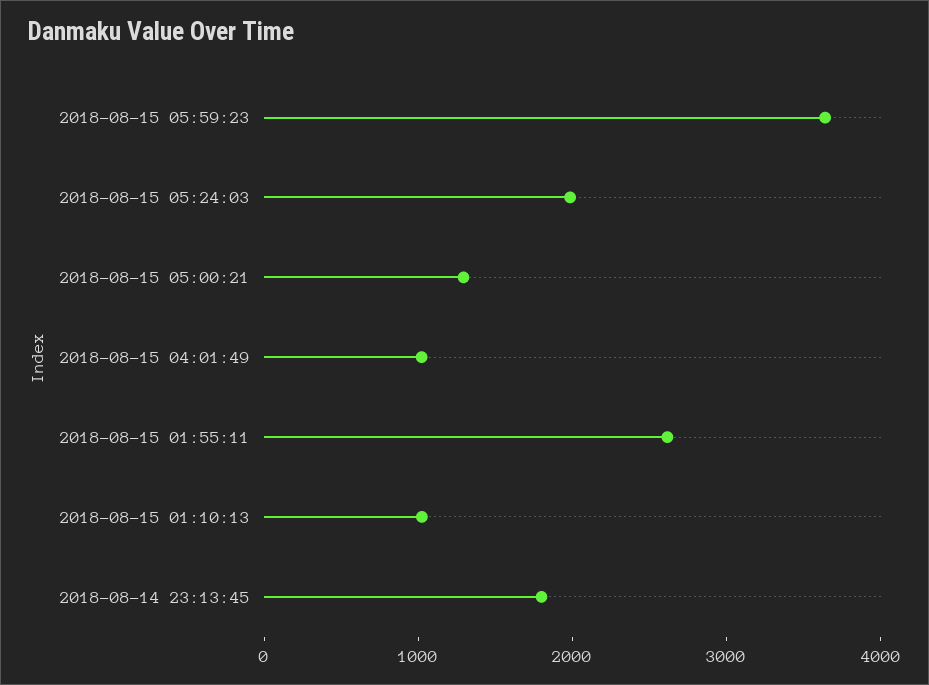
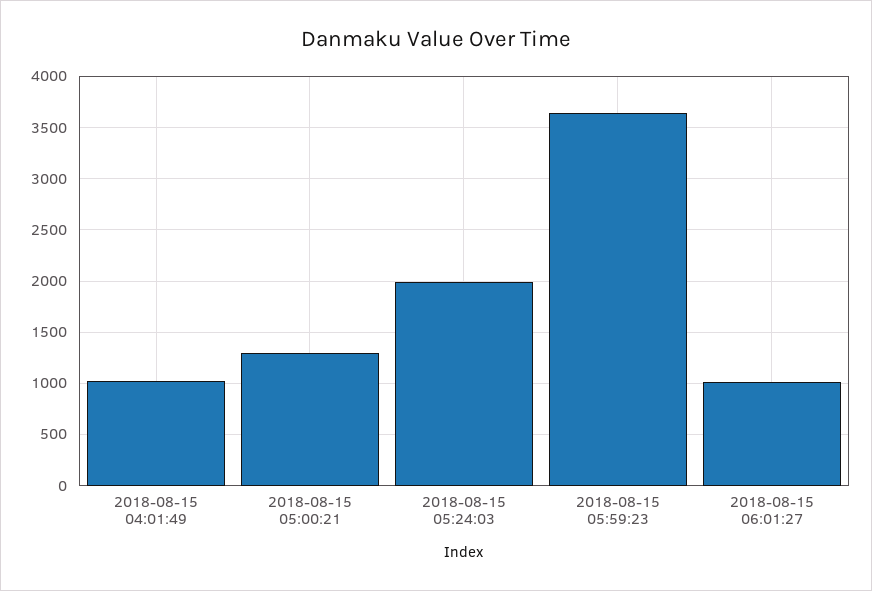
2018-08-15 01:55:11: 2600 -> none
2018-08-15 01:10:13: 1000 -> none
2018-08-14 23:13:45: 1800 -> none
2018-08-15 06:01:27: none -> 1000

